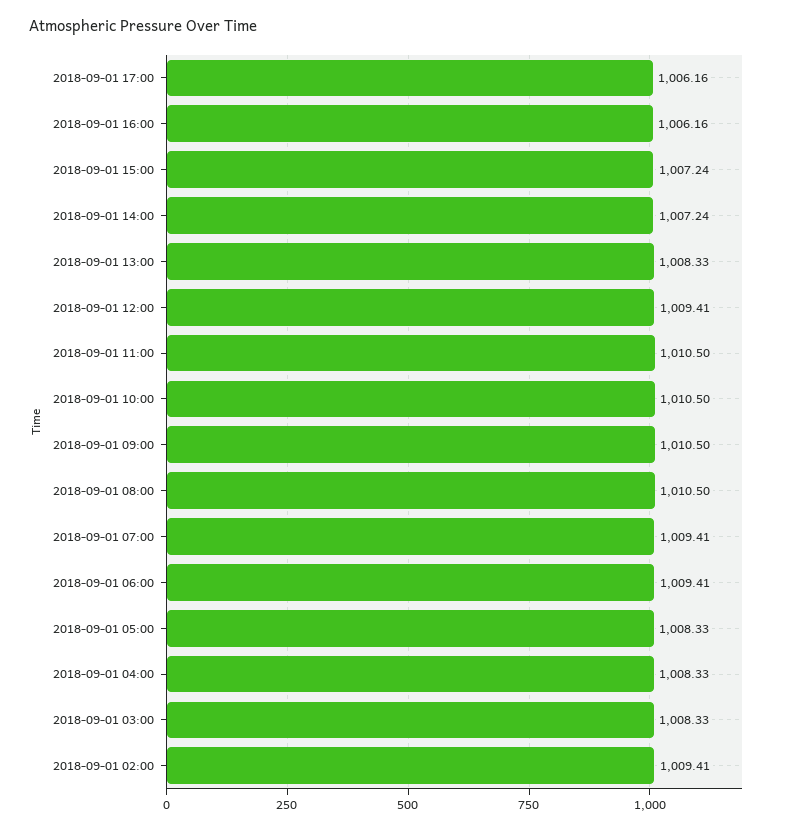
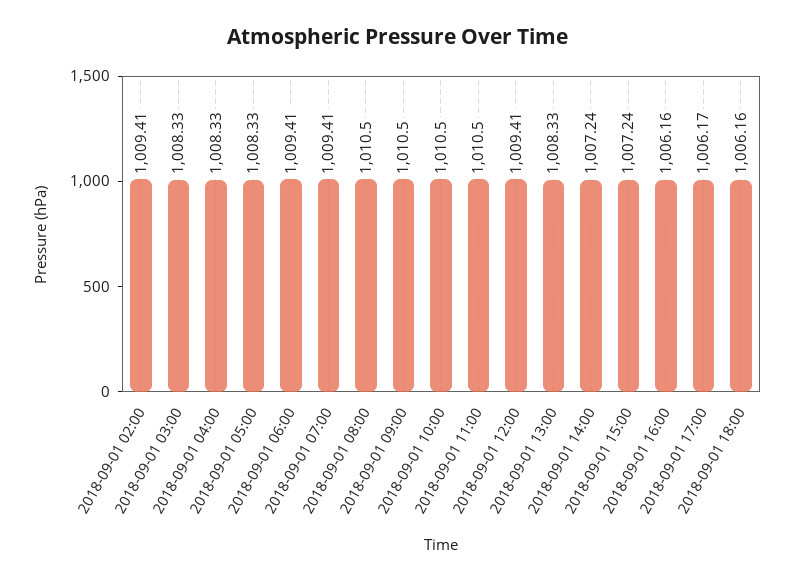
2018-09-01 17:00: 1006.16 -> 1006.17
2018-09-01 18:00: none -> 1006.16

